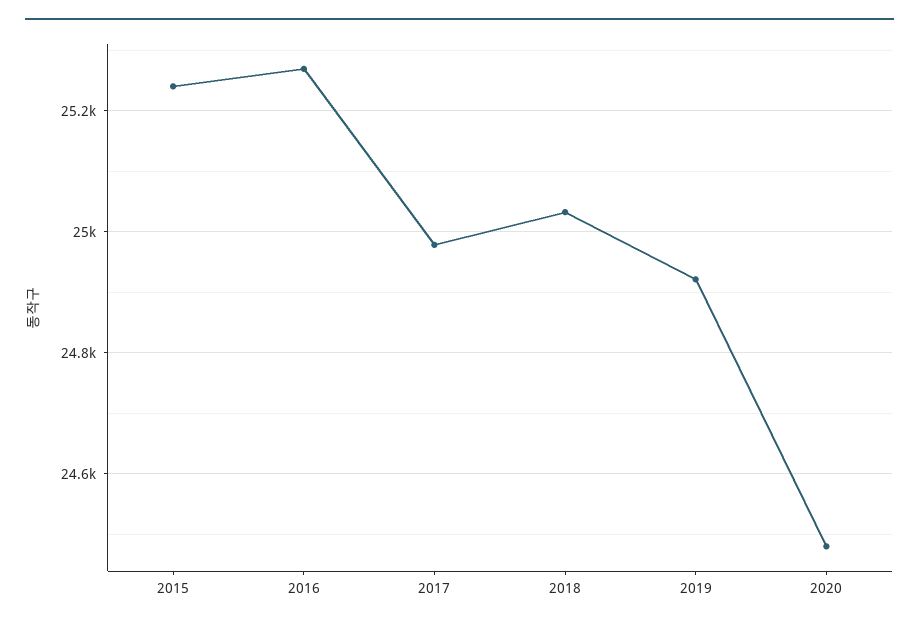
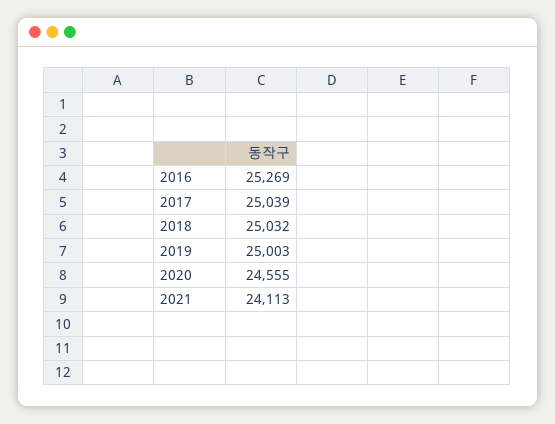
2015: 25240 -> none
2017: 24980 -> 25039
2019: 24920 -> 25003
2020: 24480 -> 24555
2021: none -> 24113

